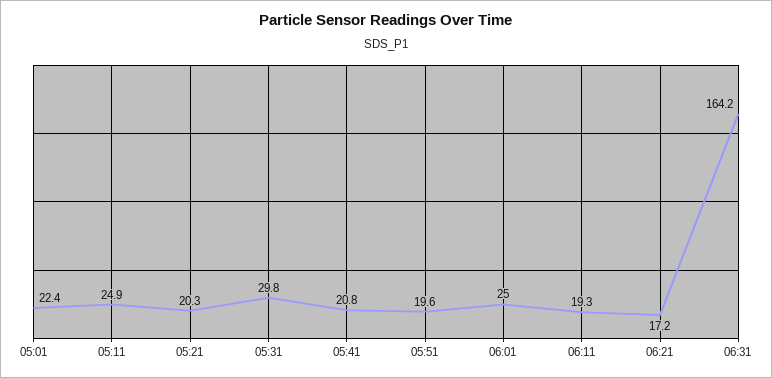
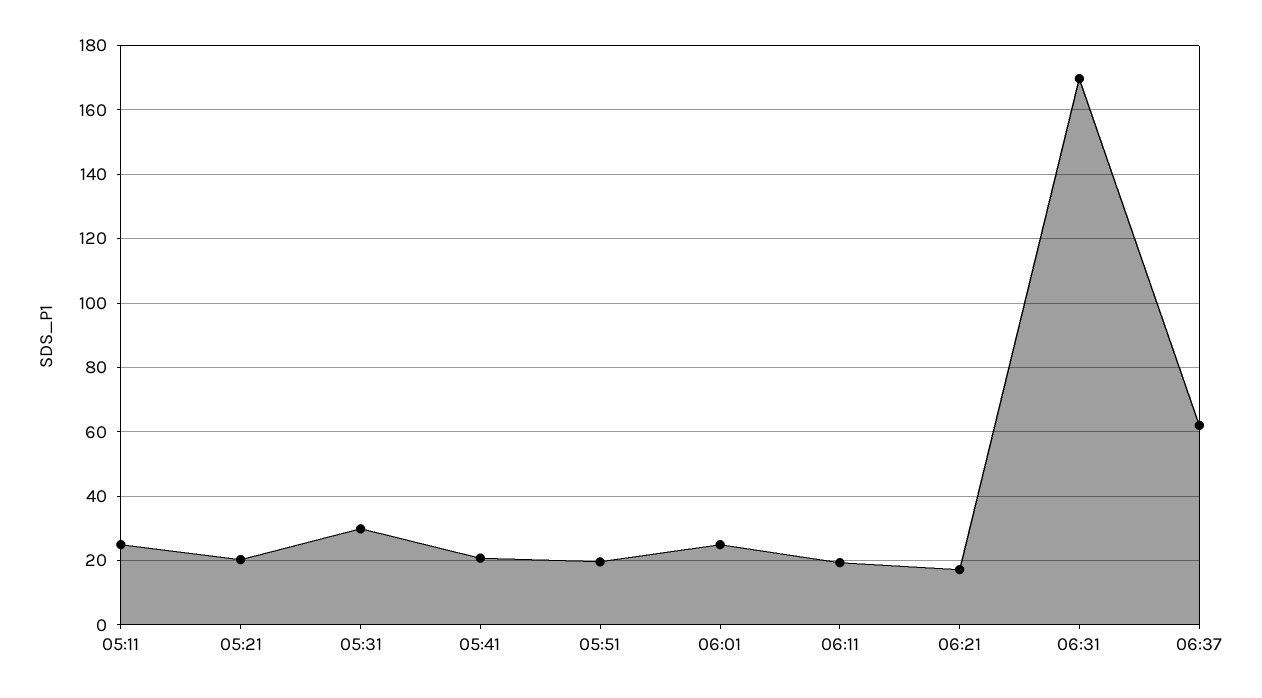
05:01: 22.4 -> none
06:31: 164.2 -> 170
06:37: none -> 62

